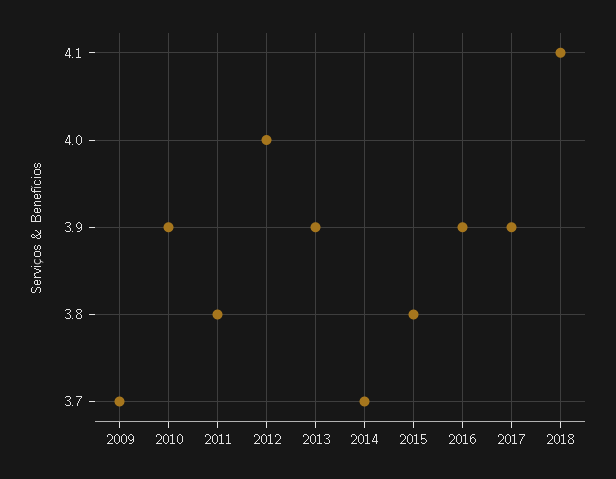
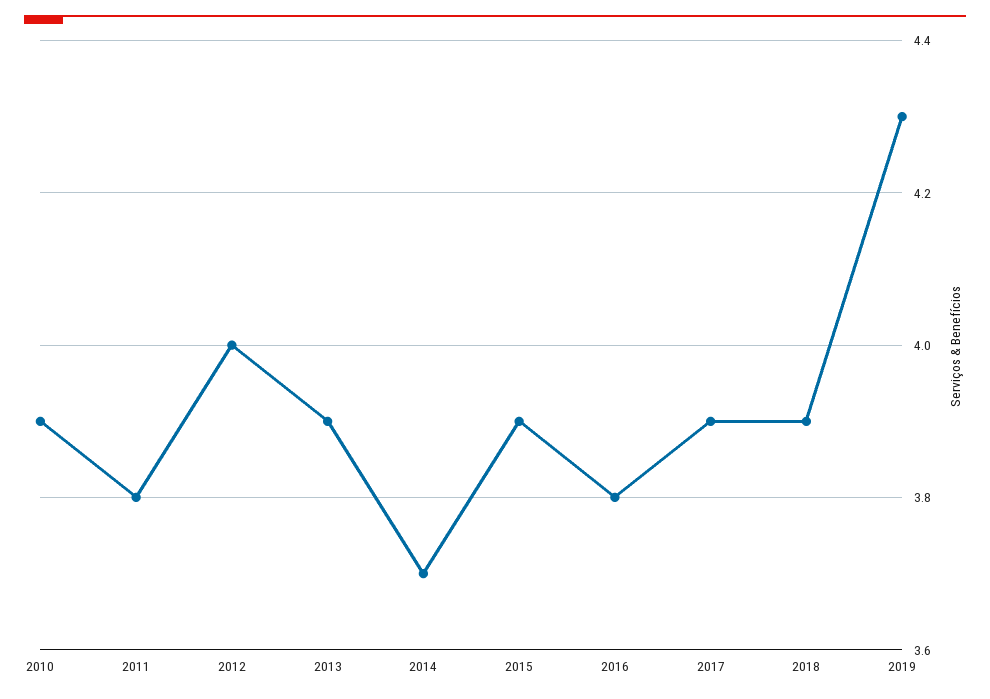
2009: 3.7 -> none
2015: 3.8 -> 3.9
2016: 3.9 -> 3.8
2018: 4.1 -> 3.9
2019: none -> 4.3

